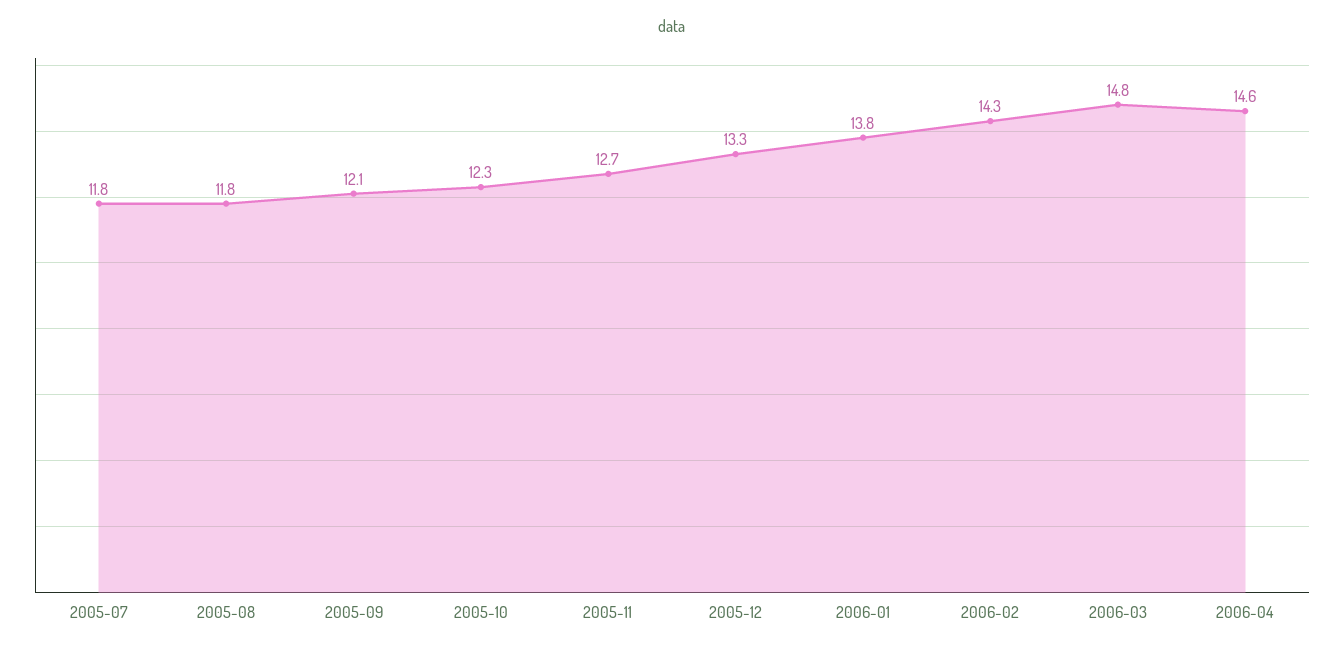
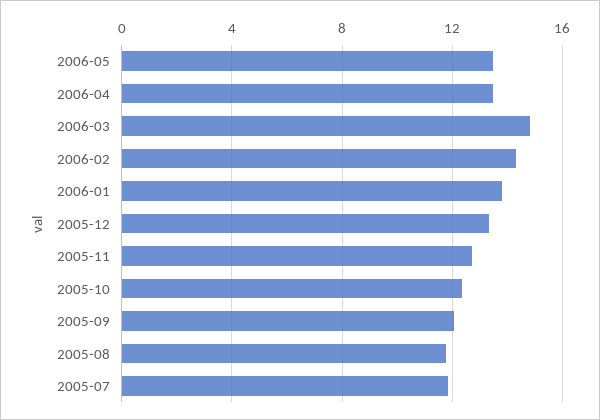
2006-04: 14.6 -> 13.5
2006-05: none -> 13.5

